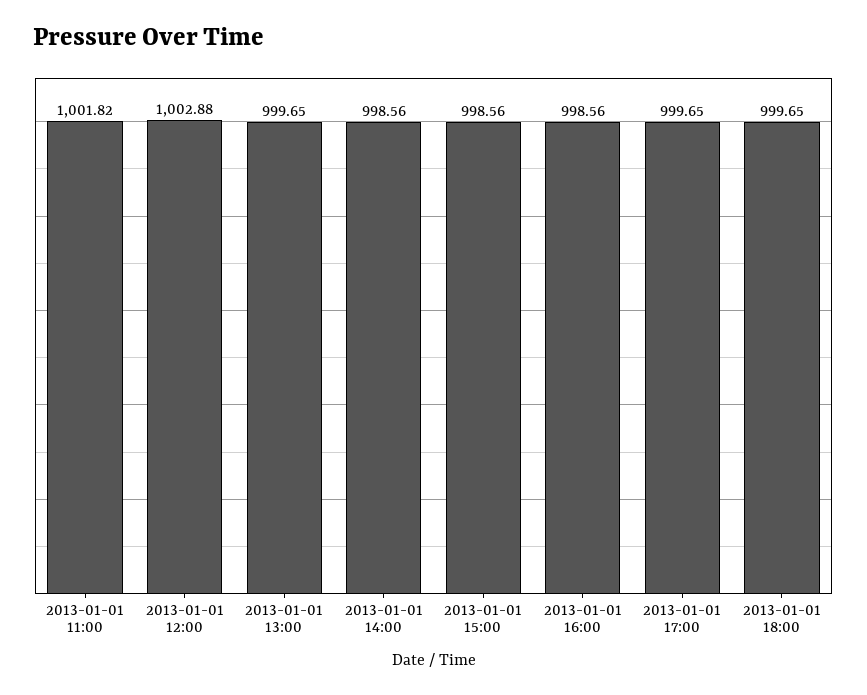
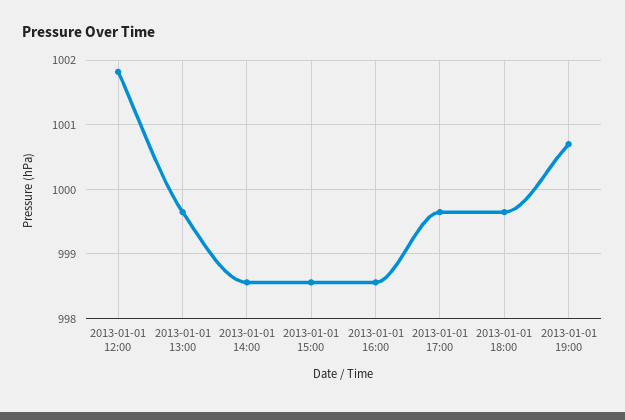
2013-01-01 11:00: 1001.82 -> none
2013-01-01 12:00: 1002.88 -> 1001.8
2013-01-01 19:00: none -> 1000.7

